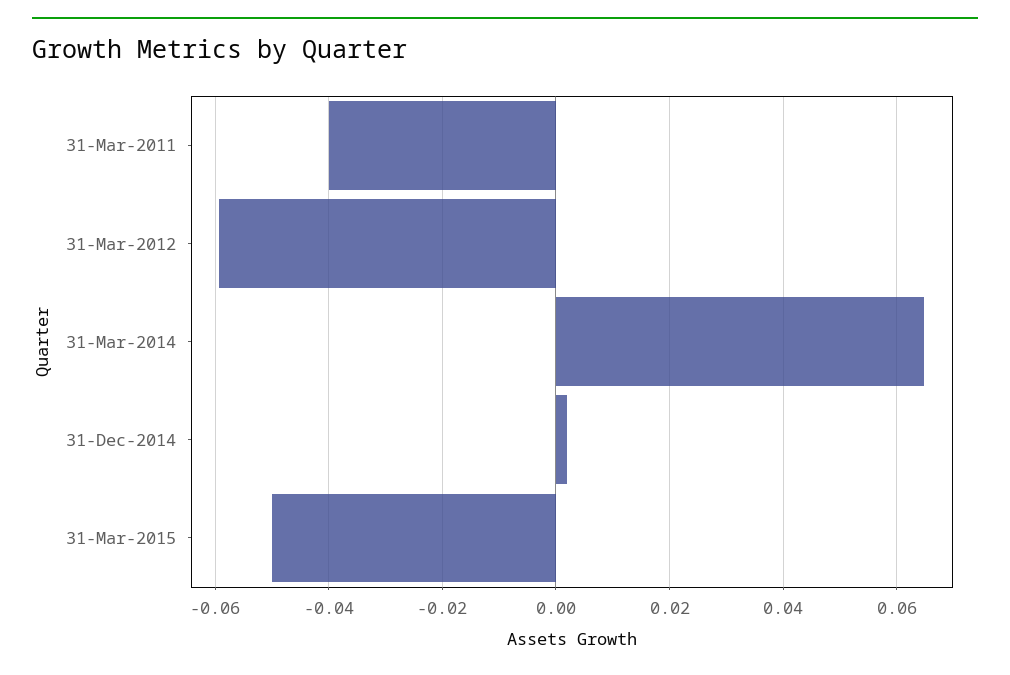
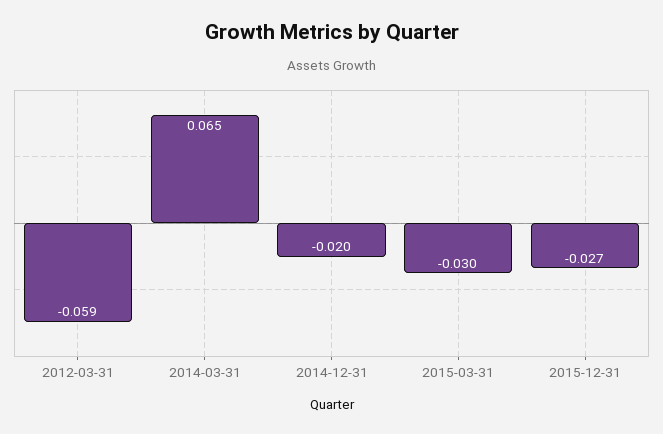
31-Mar-2011: -0.04 -> none
31-Dec-2014: 0.002 -> -0.02
31-Mar-2015: -0.05 -> -0.03
2015-12-31: none -> -0.027

